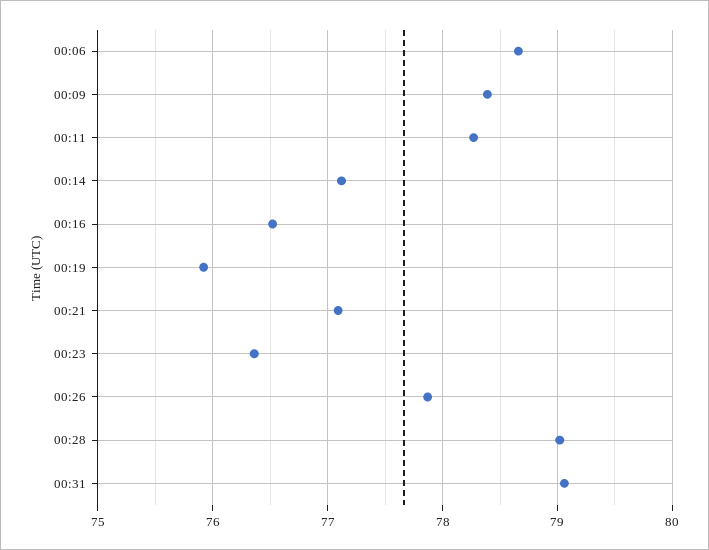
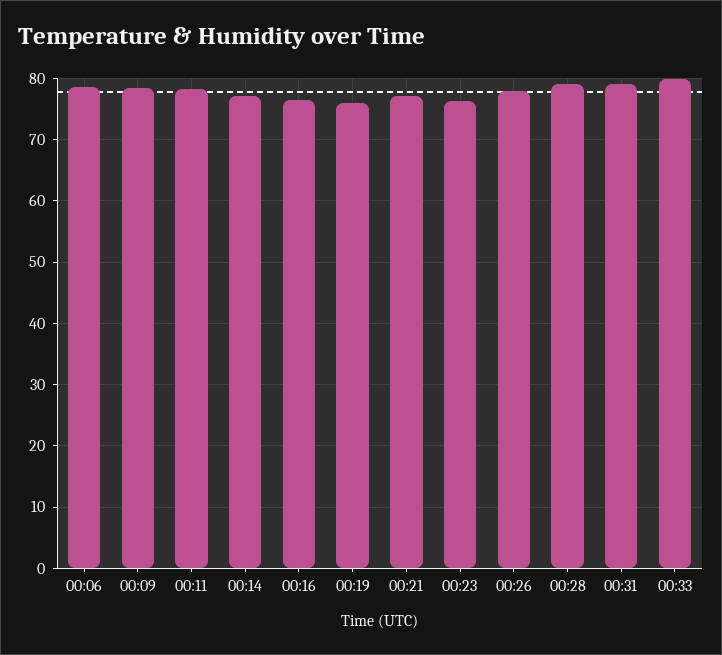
00:33: none -> 80

